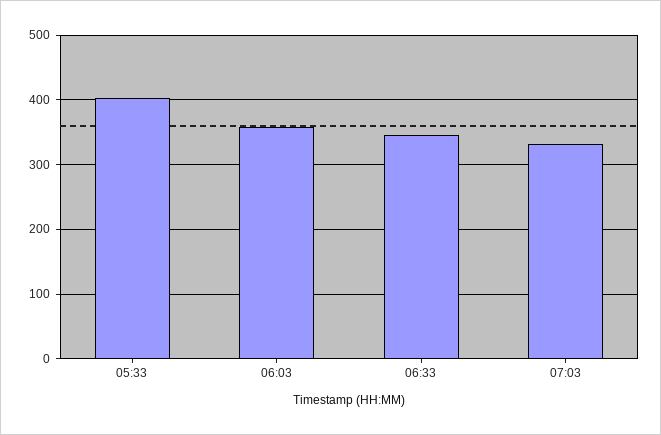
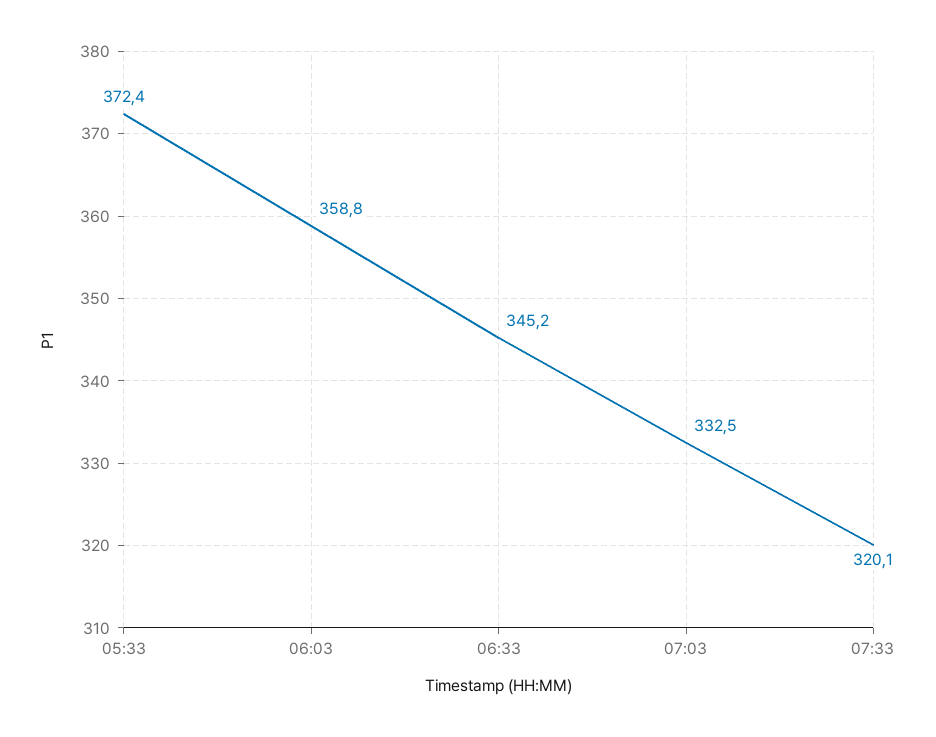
05:33: 400 -> 372.4
07:33: none -> 320.1

